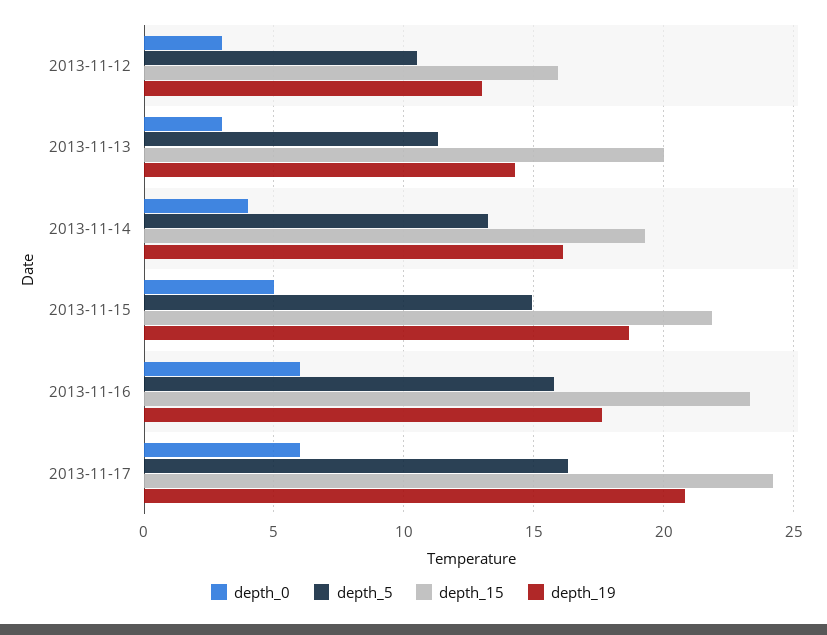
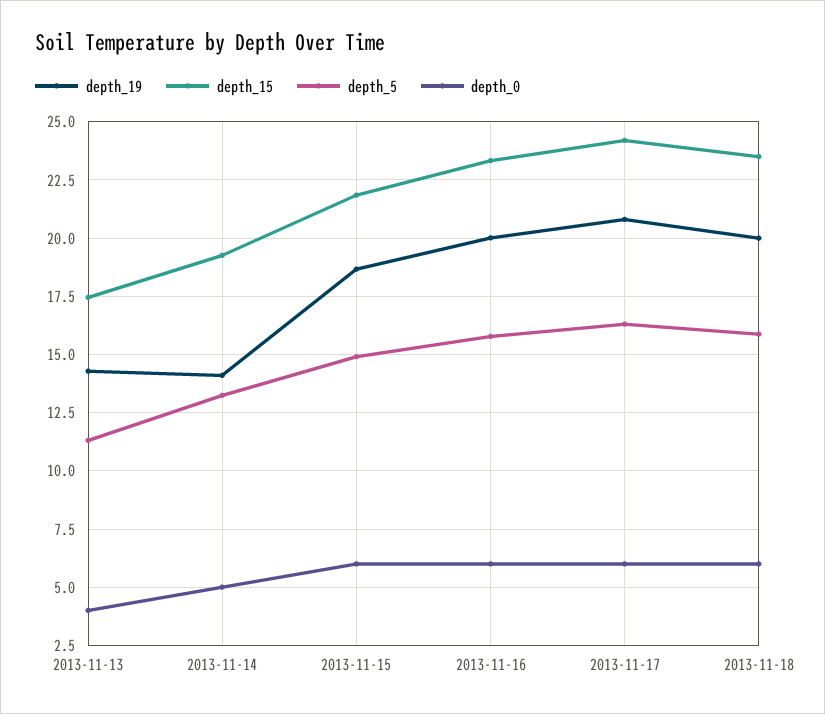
depth_0, 2013-11-12: 3 -> none
depth_5, 2013-11-12: 10.5 -> none
depth_15, 2013-11-12: 16 -> none
depth_19, 2013-11-12: 13 -> none
depth_0, 2013-11-13: 3 -> 4
depth_15, 2013-11-13: 20 -> 17.5
depth_0, 2013-11-14: 4 -> 5
depth_19, 2013-11-14: 16 -> 14
depth_0, 2013-11-15: 5 -> 6
depth_19, 2013-11-16: 17.5 -> 20
depth_19, 2013-11-18: none -> 20
depth_15, 2013-11-18: none -> 23.5
depth_5, 2013-11-18: none -> 16
depth_0, 2013-11-18: none -> 6

